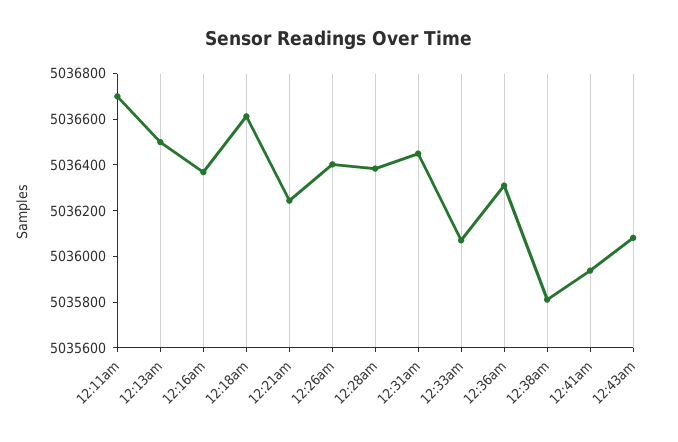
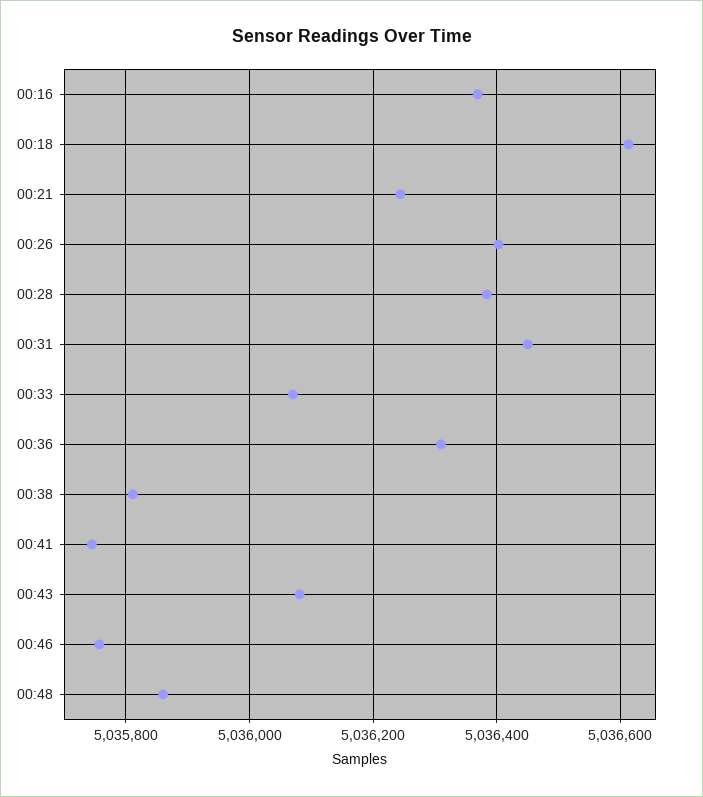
12:11am: 5036700 -> none
12:13am: 5036500 -> none
12:41am: 5035950 -> 5035740
00:46: none -> 5035760
00:48: none -> 5035860

